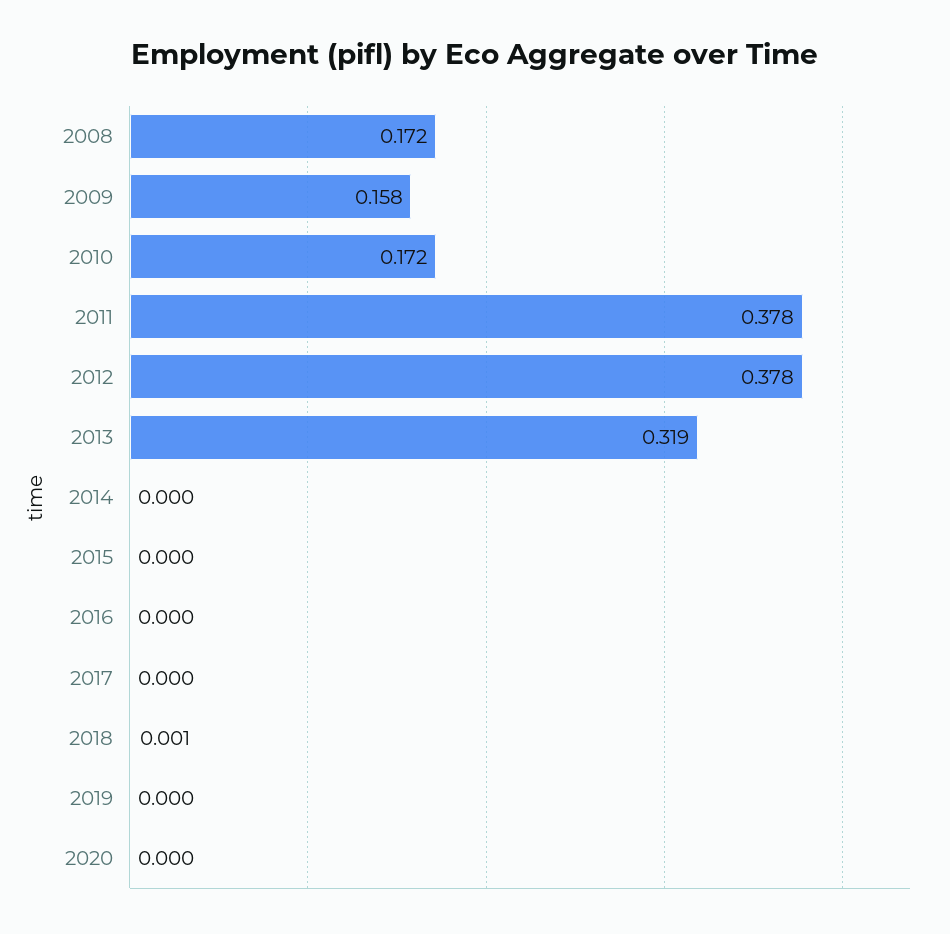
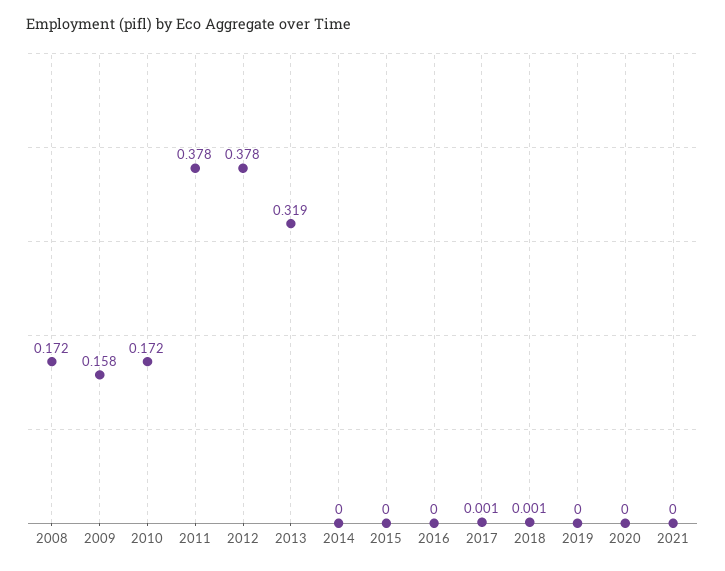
2017: 0 -> 0.001
2021: none -> 0

